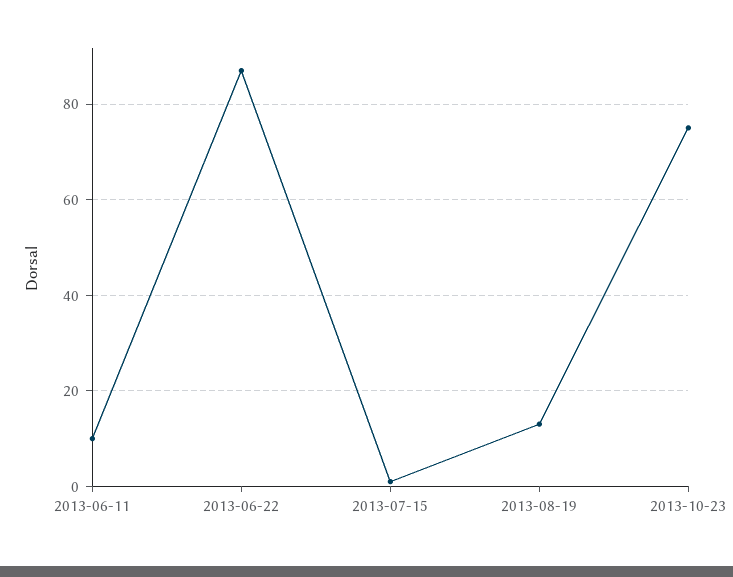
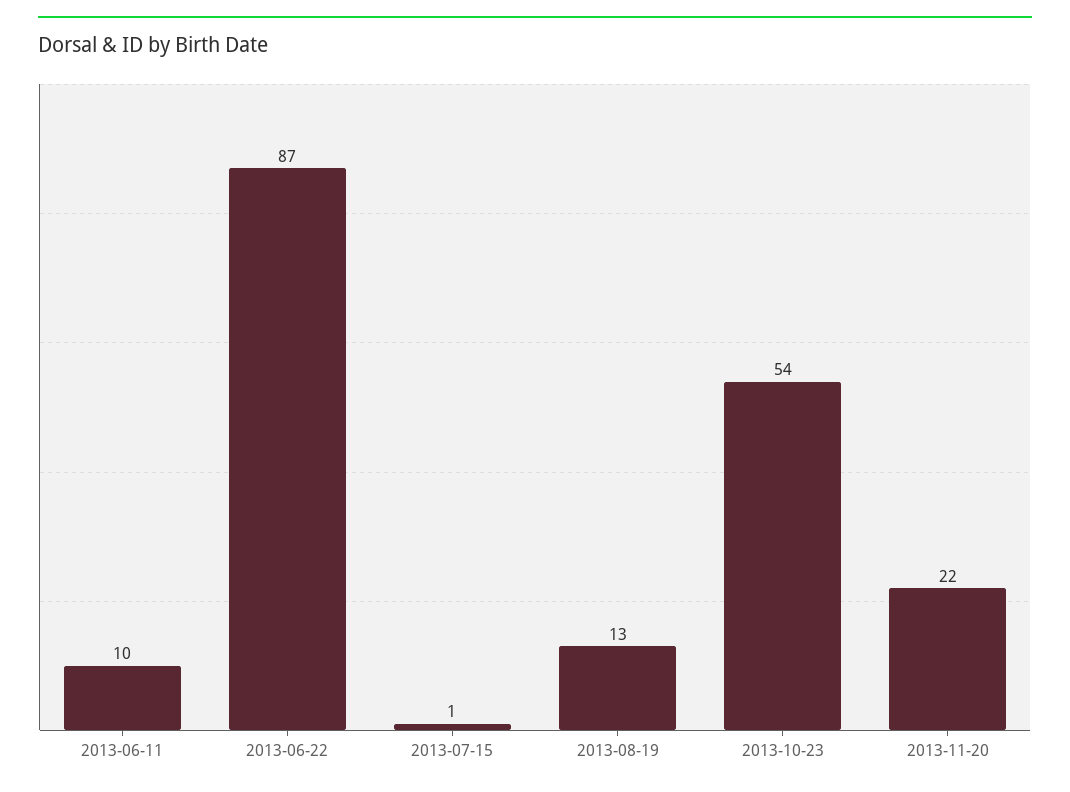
2013-10-23: 75 -> 54
2013-11-20: none -> 22

